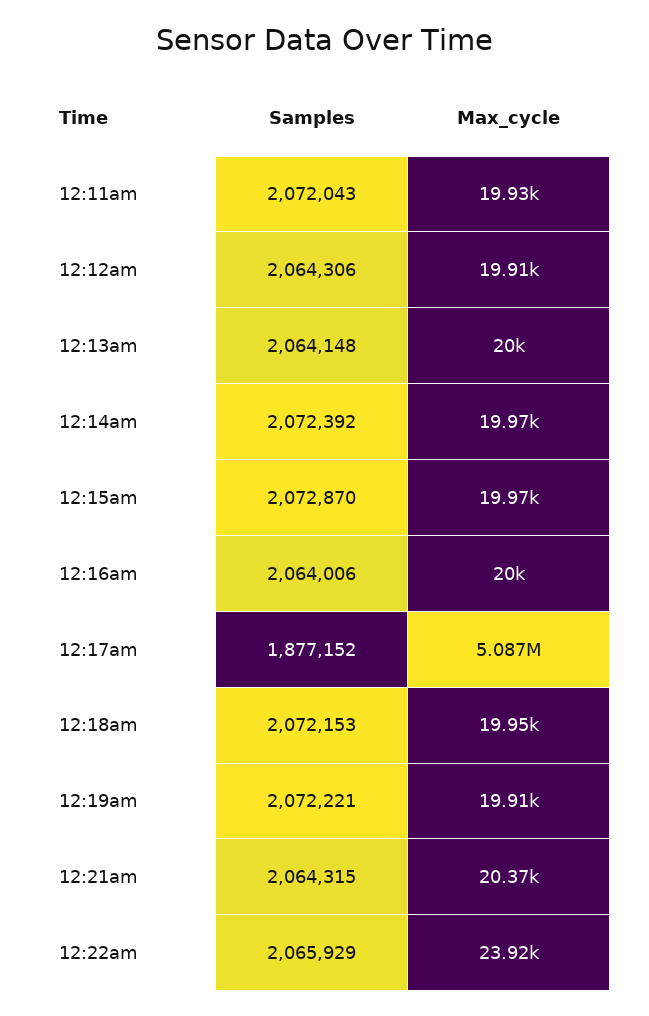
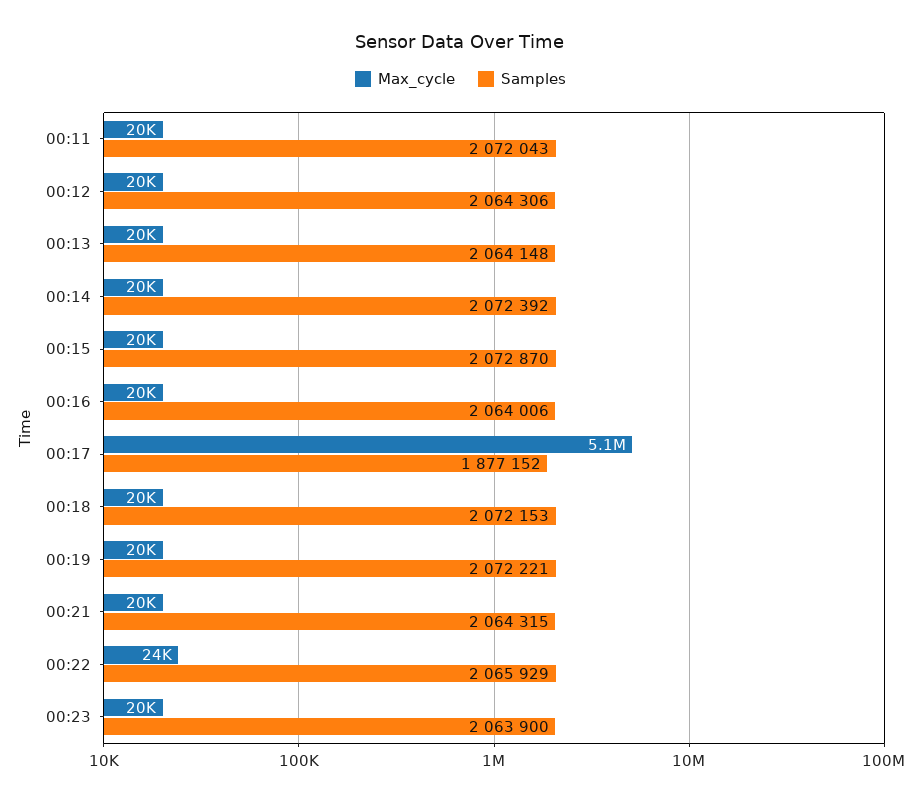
Max_cycle, 00:23: none -> 20000
Samples, 00:23: none -> 2063900

